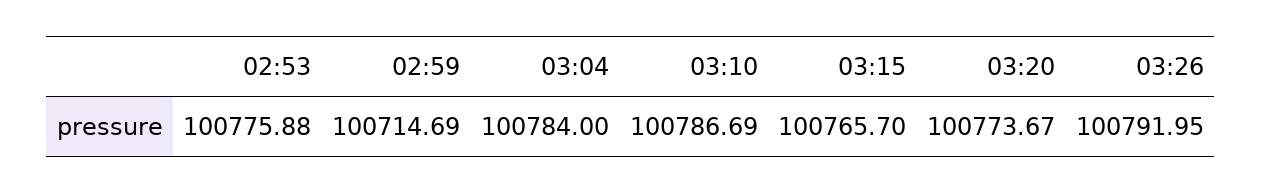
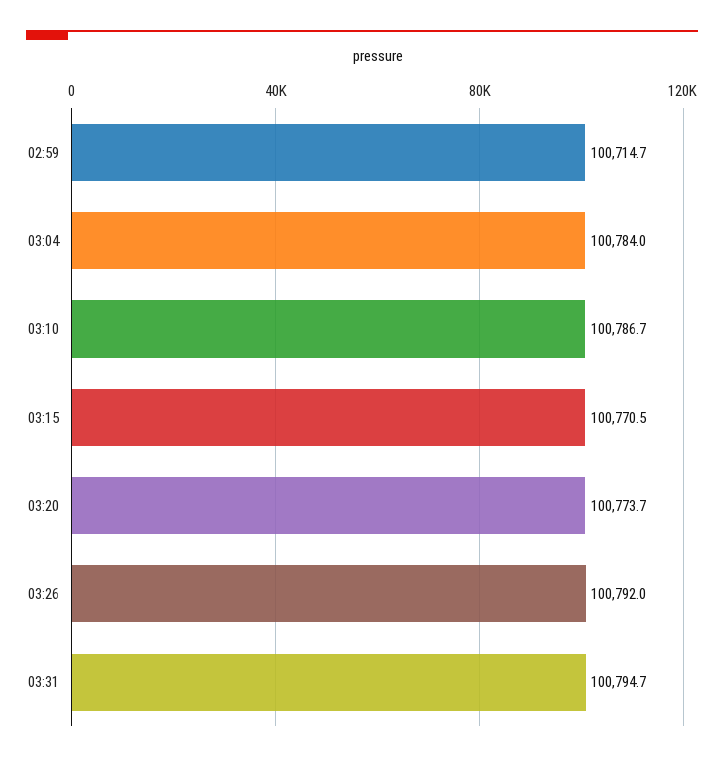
02:53: 100775.88 -> none
03:15: 100765.7 -> 100770.5
03:31: none -> 100794.7

